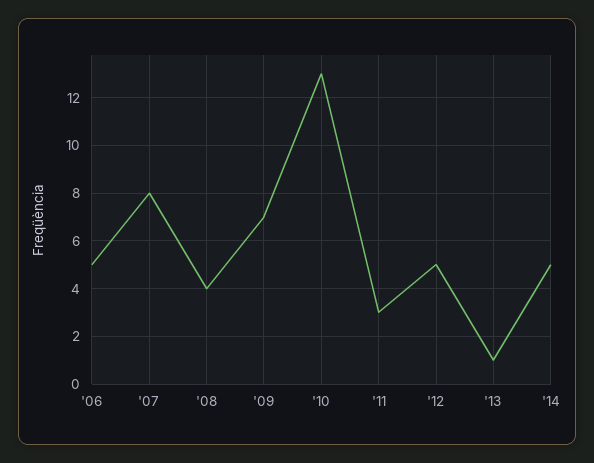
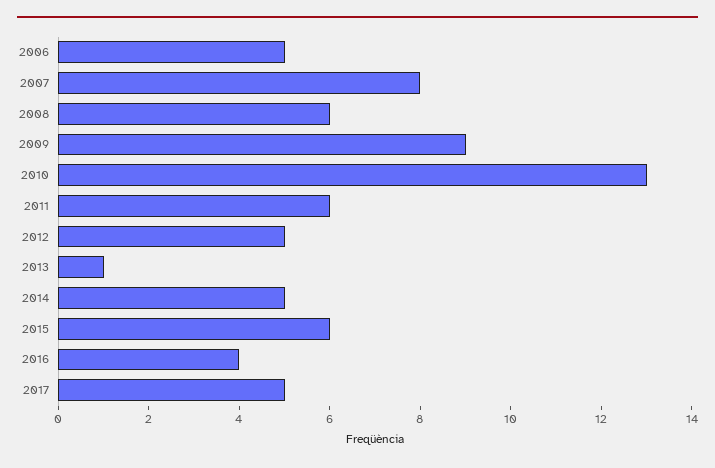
'08: 4 -> 6
'09: 7 -> 9
'11: 3 -> 6
2015: none -> 6
2016: none -> 4
2017: none -> 5

